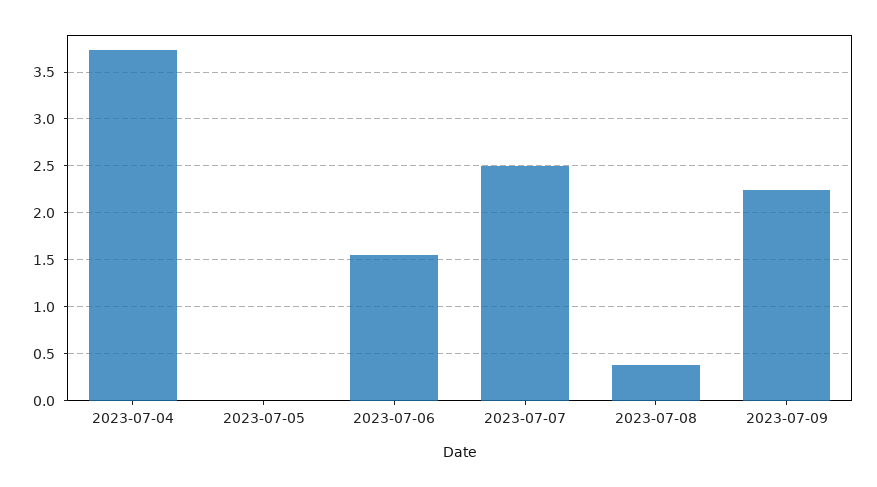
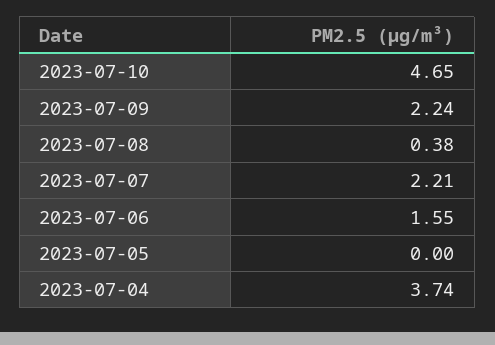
2023-07-07: 2.5 -> 2.21
2023-07-10: none -> 4.65

